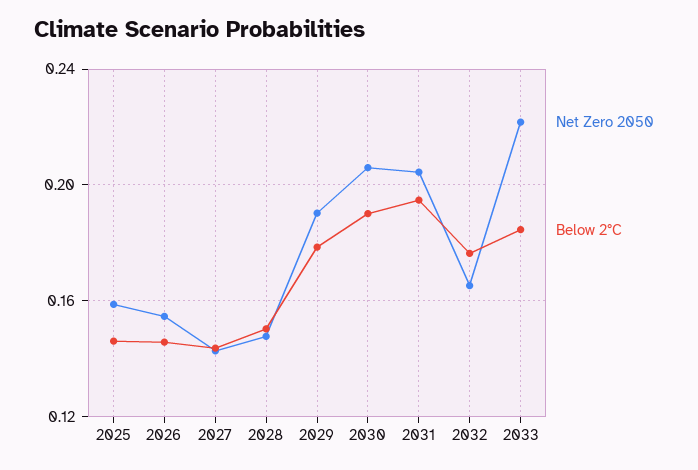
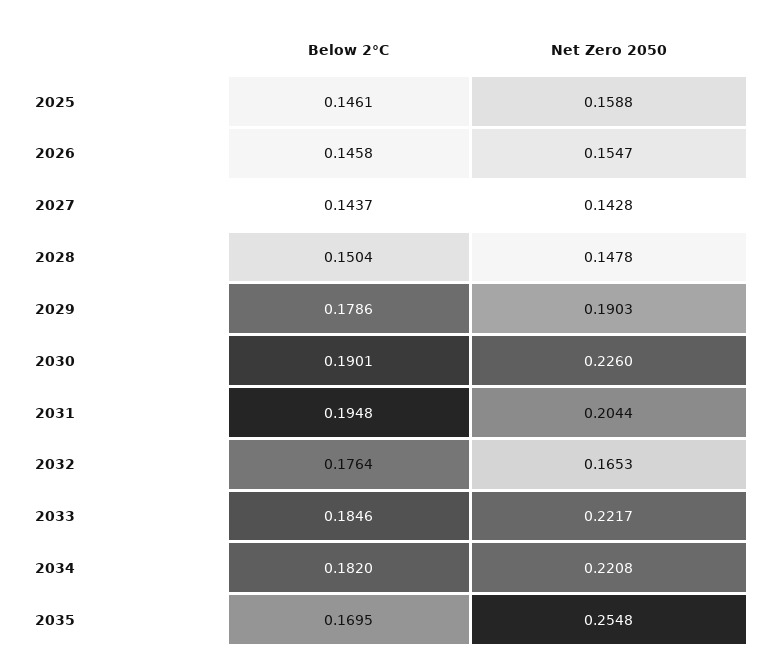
Net Zero 2050, 2030: 0.205 -> 0.226
Below 2°C, 2034: none -> 0.182
Net Zero 2050, 2034: none -> 0.2208
Below 2°C, 2035: none -> 0.1695
Net Zero 2050, 2035: none -> 0.2548

